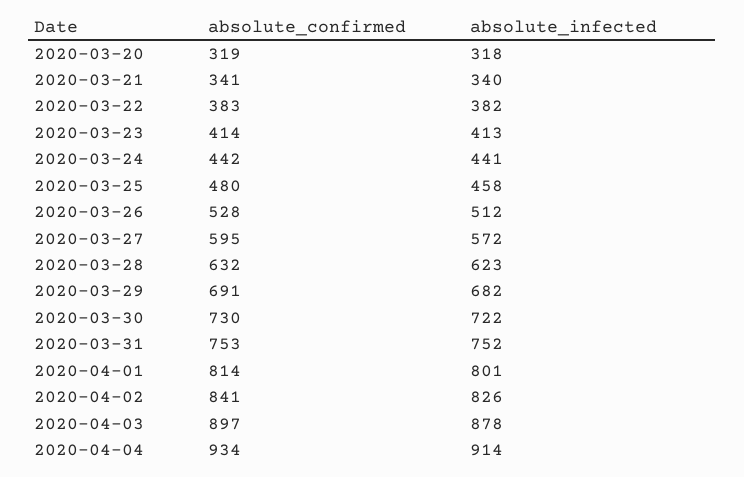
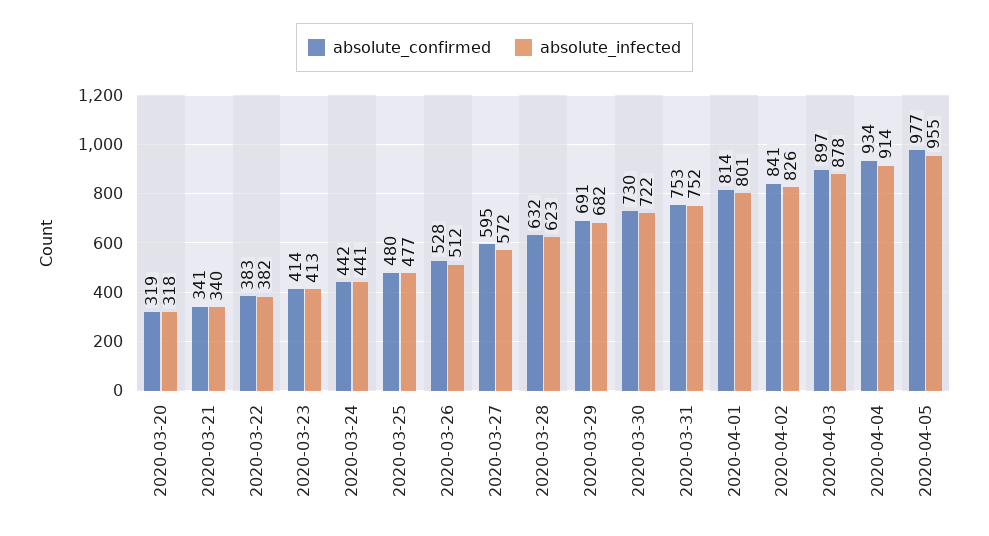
absolute_infected, 2020-03-25: 458 -> 477
absolute_confirmed, 2020-04-05: none -> 977
absolute_infected, 2020-04-05: none -> 955

